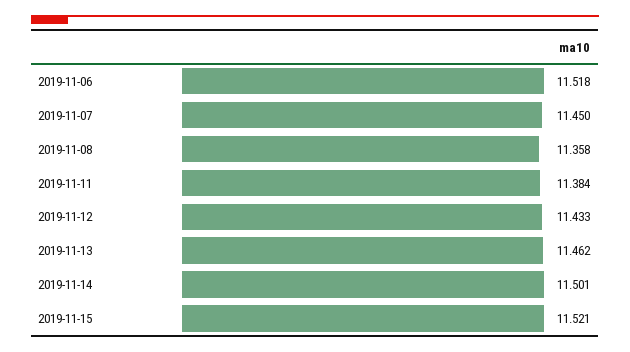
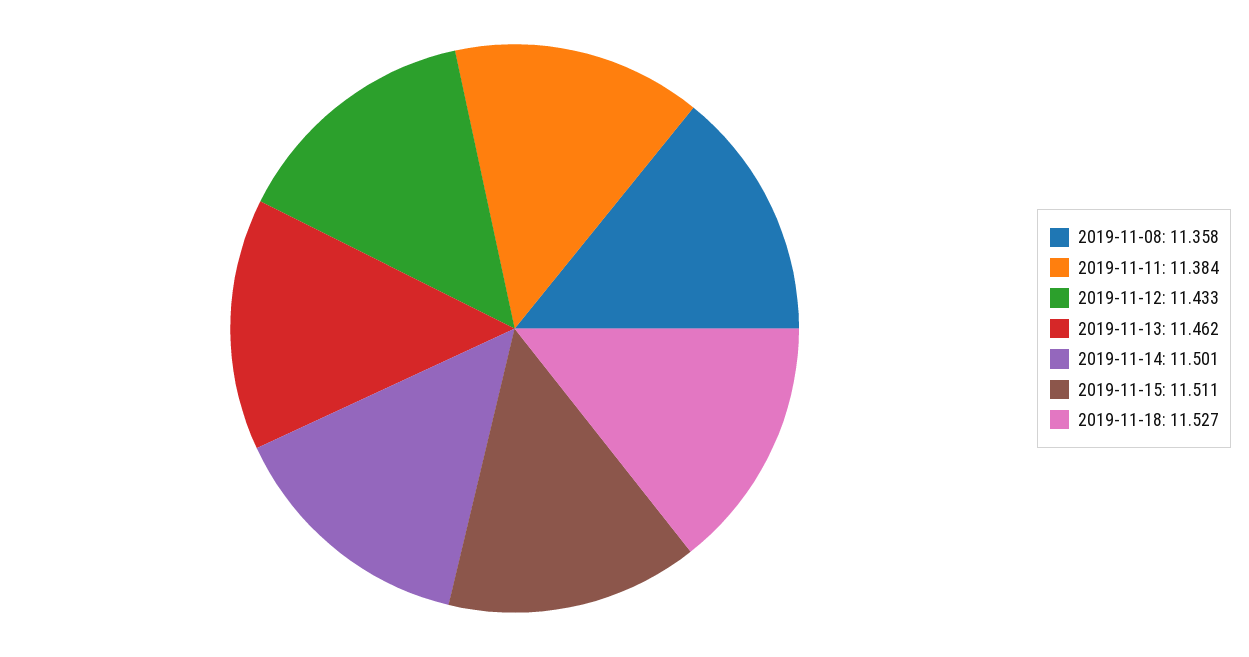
2019-11-06: 11.518 -> none
2019-11-07: 11.45 -> none
2019-11-15: 11.521 -> 11.511
2019-11-18: none -> 11.527

